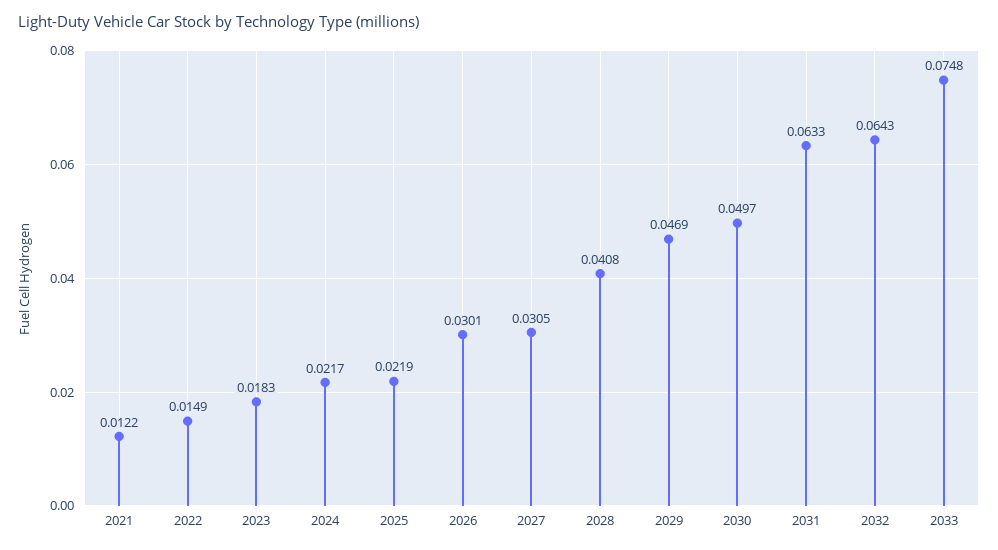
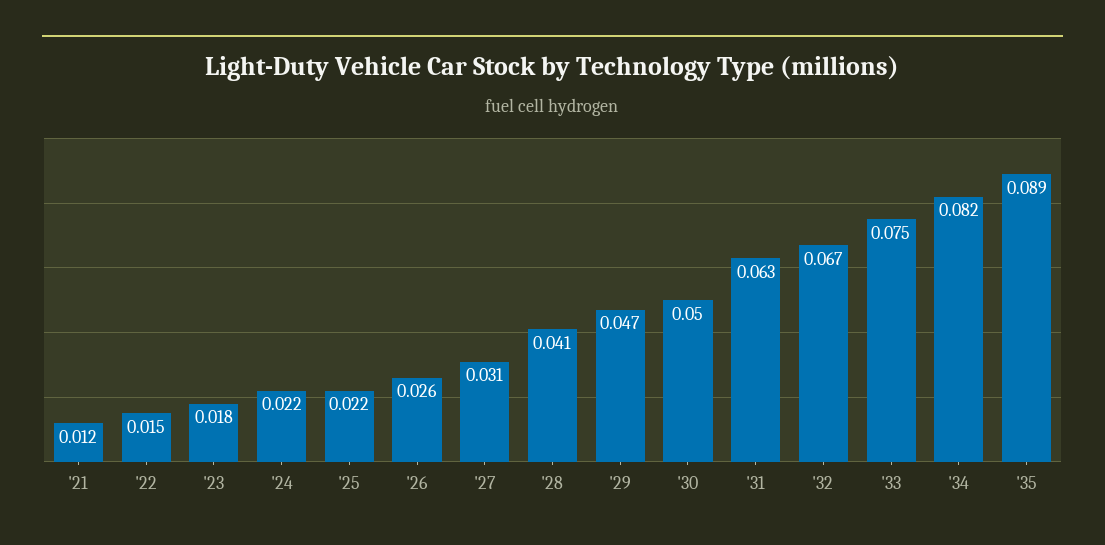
2026: 0.0301 -> 0.026
2032: 0.0643 -> 0.067
'34: none -> 0.082
'35: none -> 0.089

